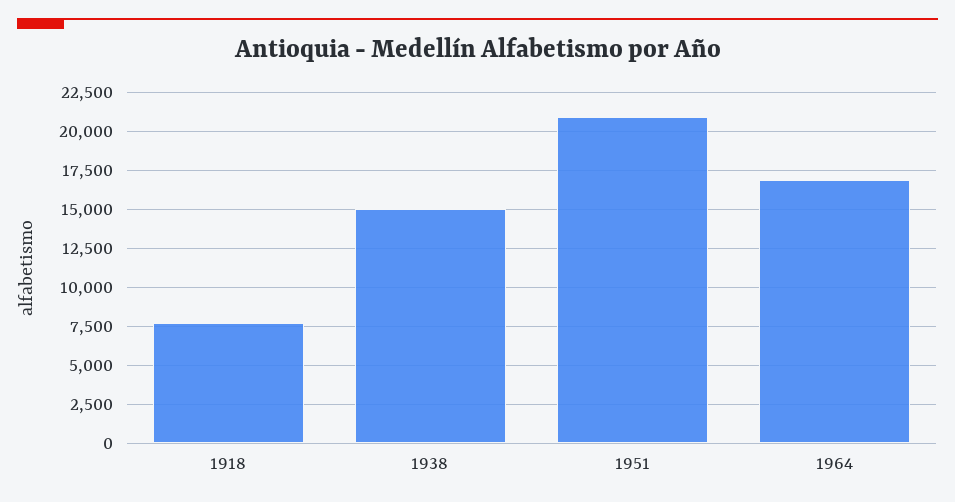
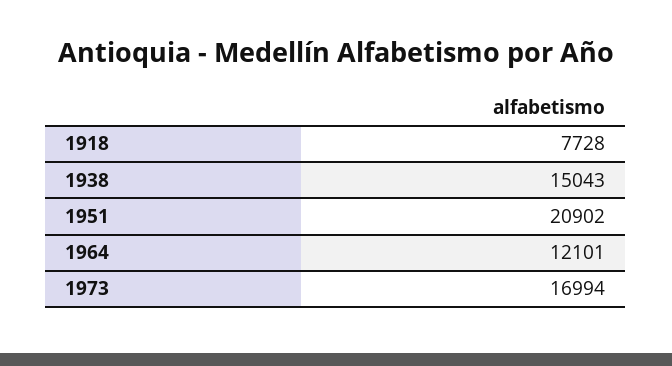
1964: 17000 -> 12101
1973: none -> 16994

